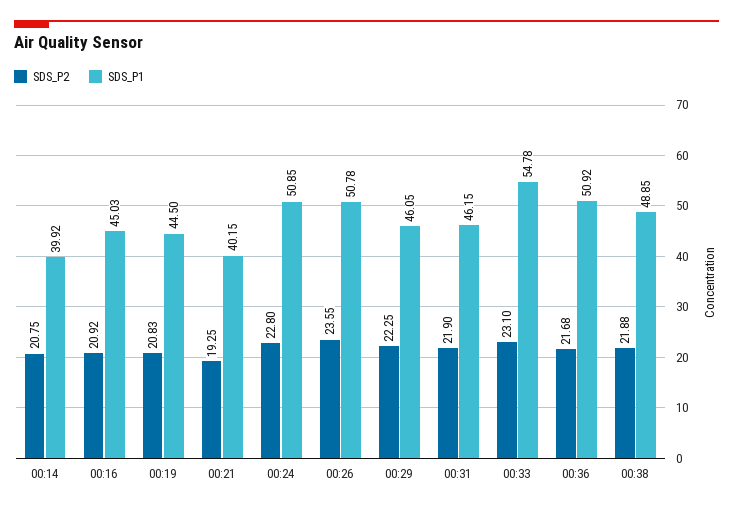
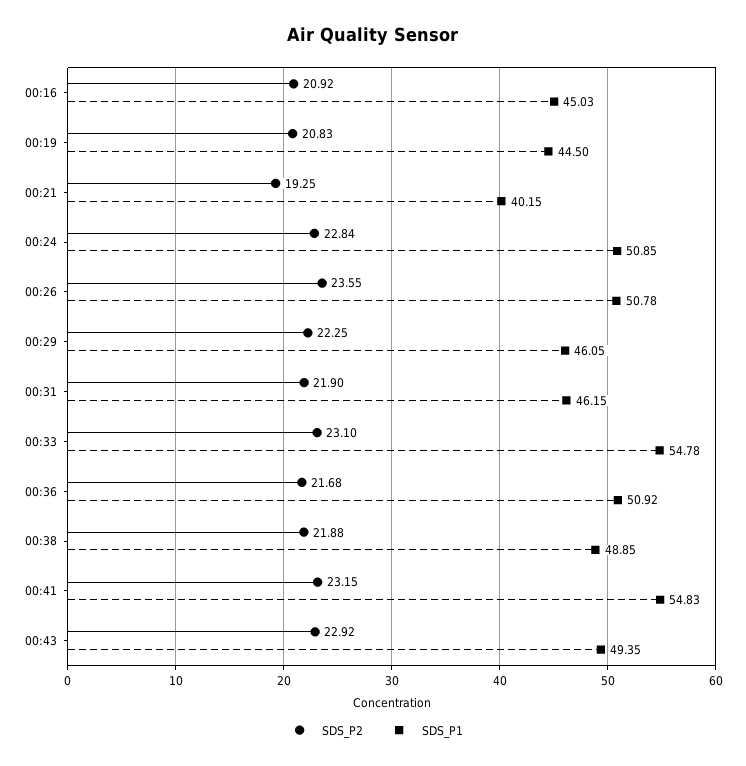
SDS_P2, 00:14: 20.75 -> none
SDS_P1, 00:14: 39.92 -> none
SDS_P2, 00:24: 22.8 -> 22.84
SDS_P2, 00:41: none -> 23.15
SDS_P1, 00:41: none -> 54.83
SDS_P2, 00:43: none -> 22.92
SDS_P1, 00:43: none -> 49.35

